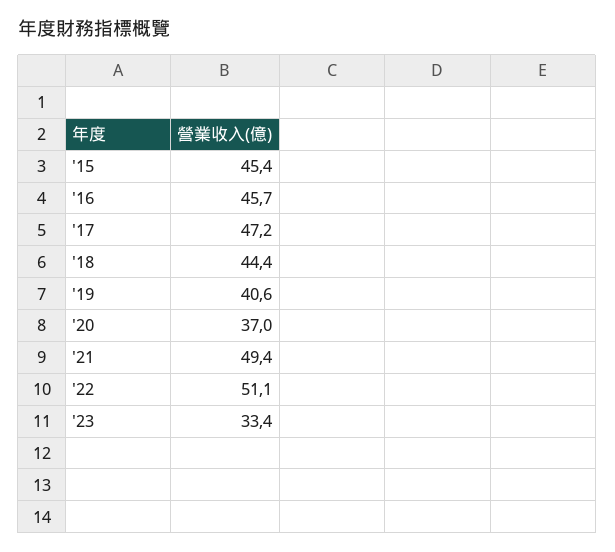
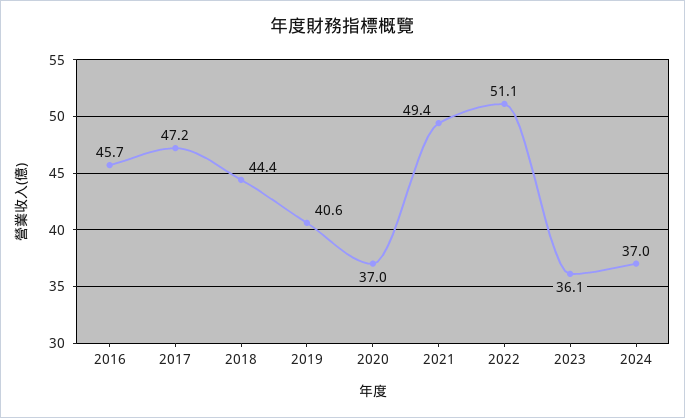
'15: 45.4 -> none
'23: 33.4 -> 36.1
2024: none -> 37

